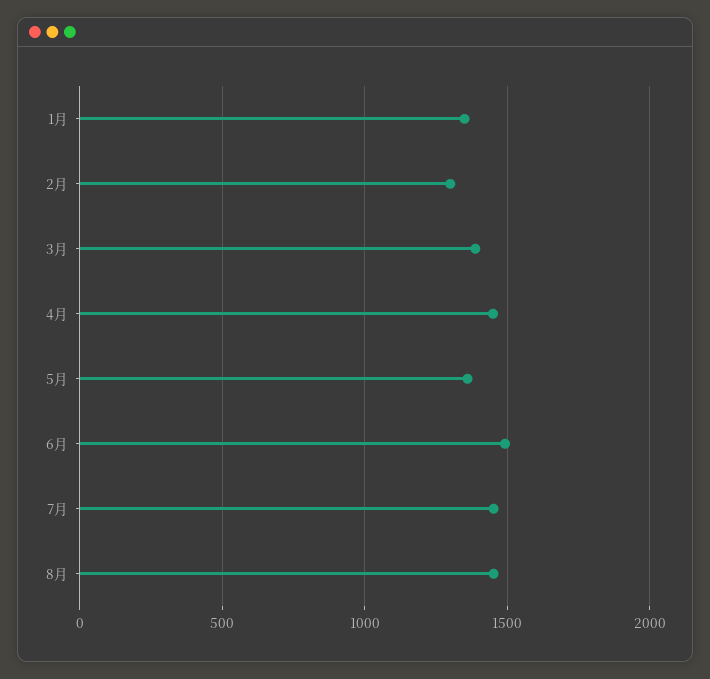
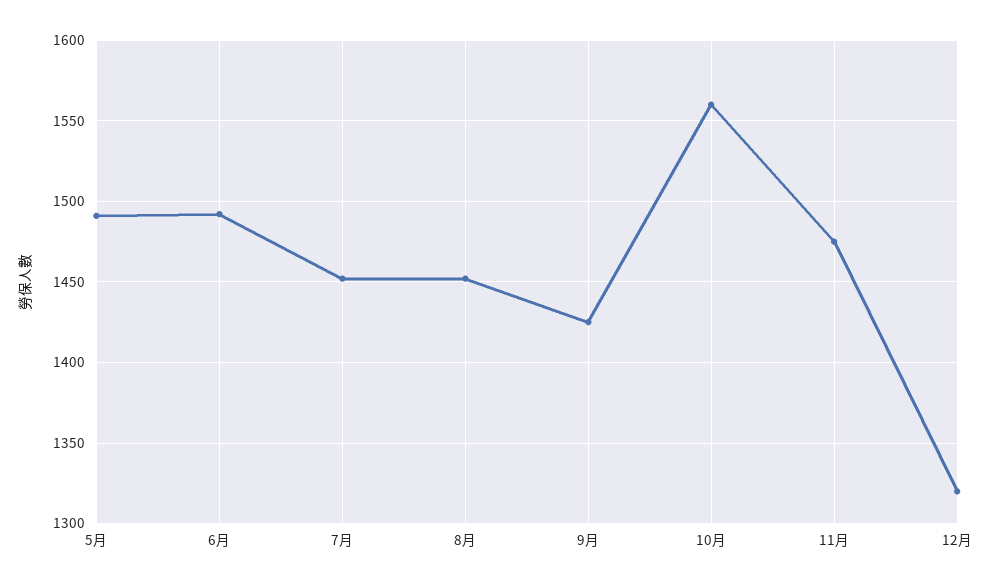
1月: 1350 -> none
2月: 1300 -> none
3月: 1400 -> none
4月: 1450 -> none
5月: 1350 -> 1490
9月: none -> 1425
10月: none -> 1560
11月: none -> 1475
12月: none -> 1320

